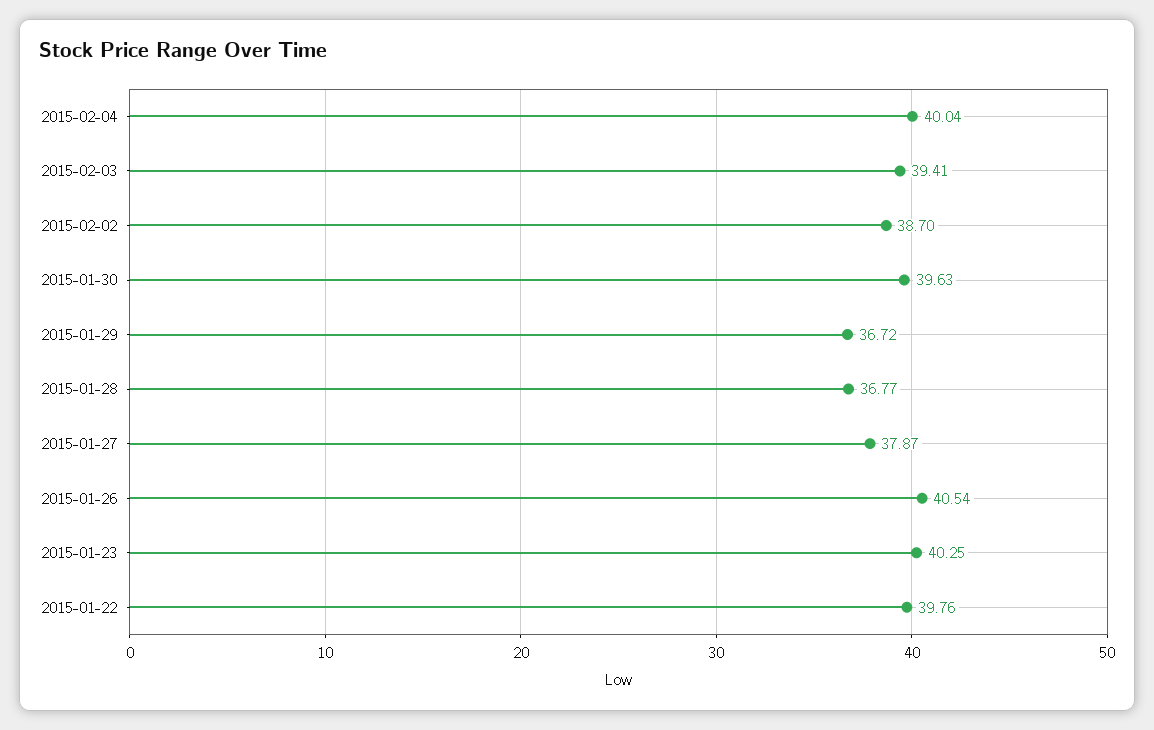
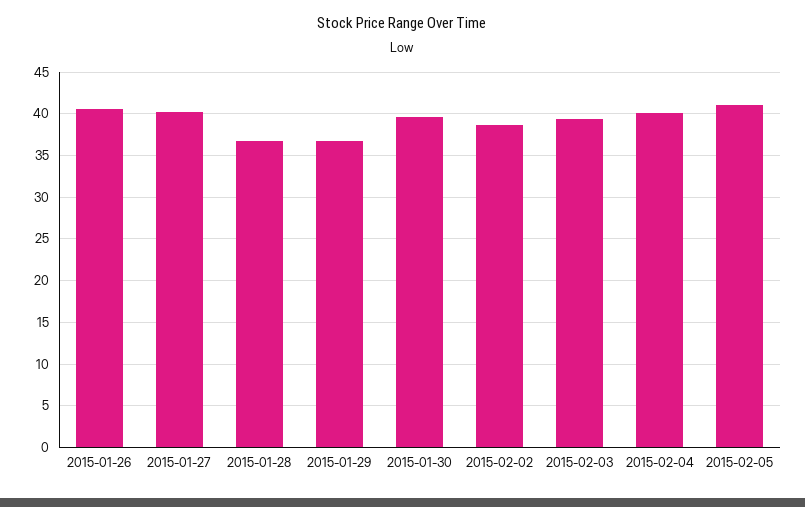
2015-01-27: 37.87 -> 40
2015-01-23: 40.25 -> none
2015-01-22: 39.76 -> none
2015-02-05: none -> 41

